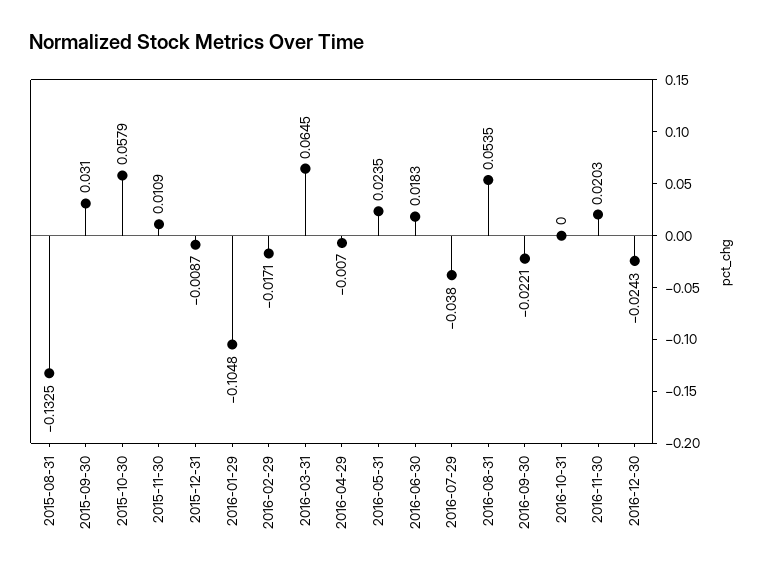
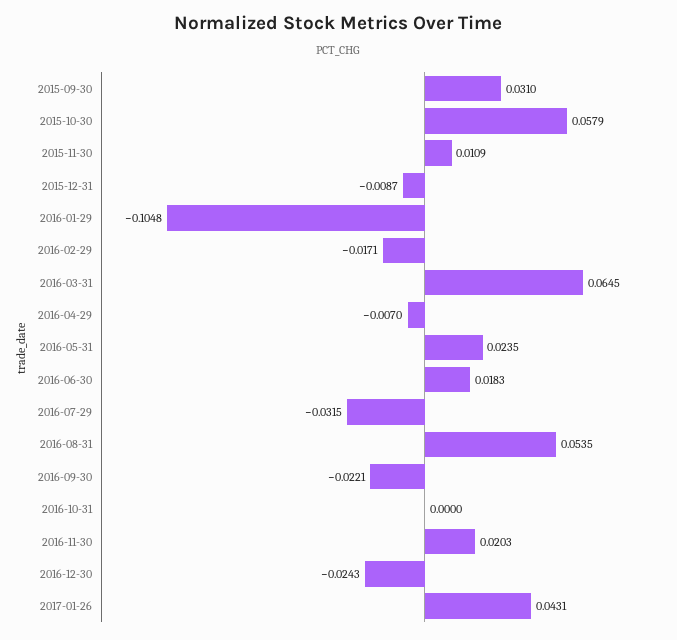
2015-08-31: -0.1325 -> none
2016-07-29: -0.038 -> -0.0315
2017-01-26: none -> 0.0431

